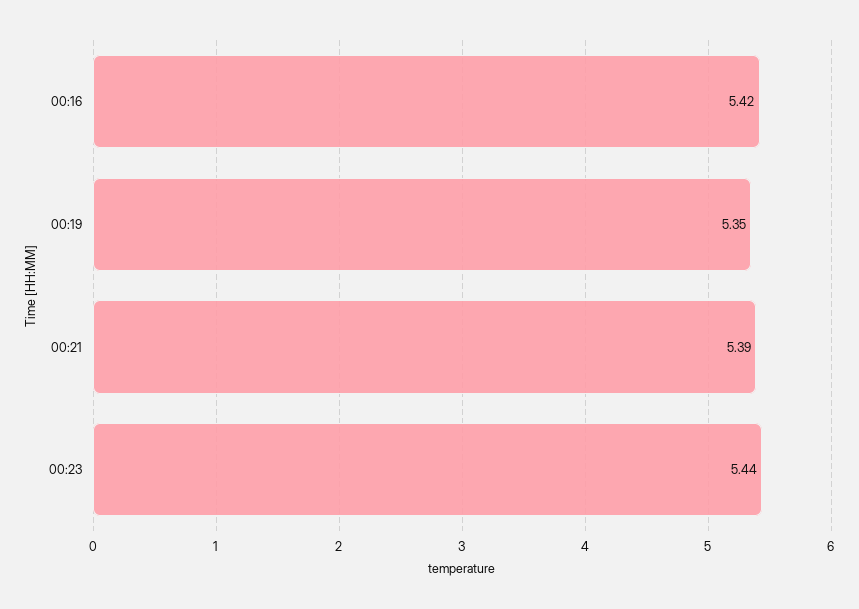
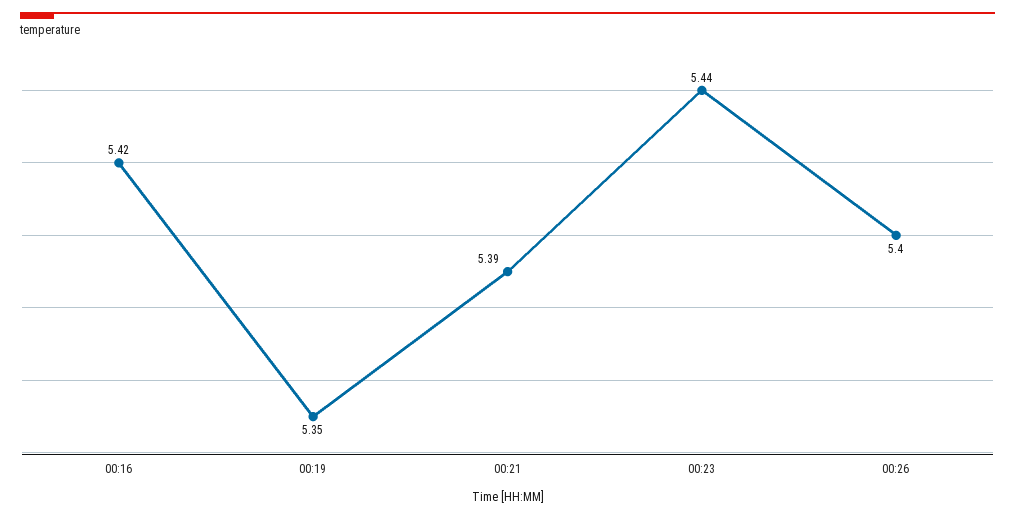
00:26: none -> 5.4

